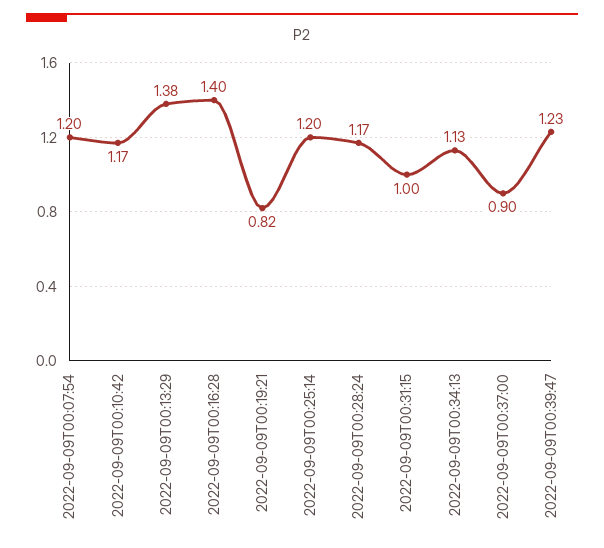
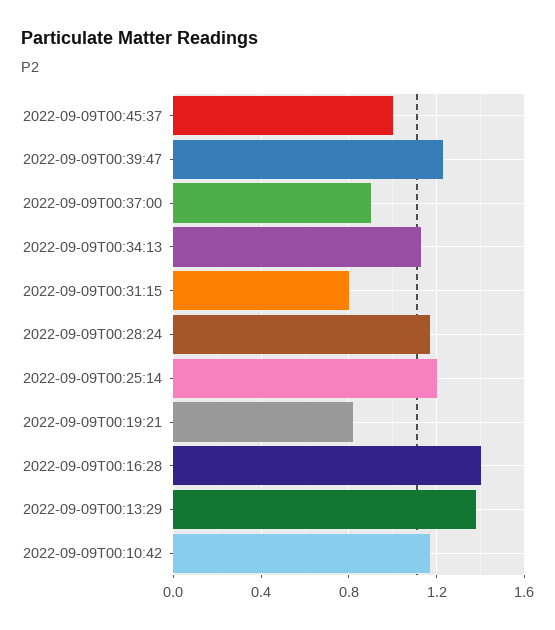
2022-09-09T00:07:54: 1.2 -> none
2022-09-09T00:31:15: 1 -> 0.8
2022-09-09T00:45:37: none -> 1

